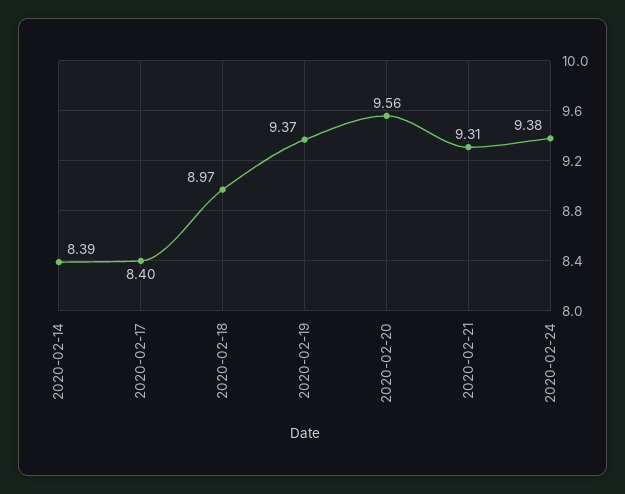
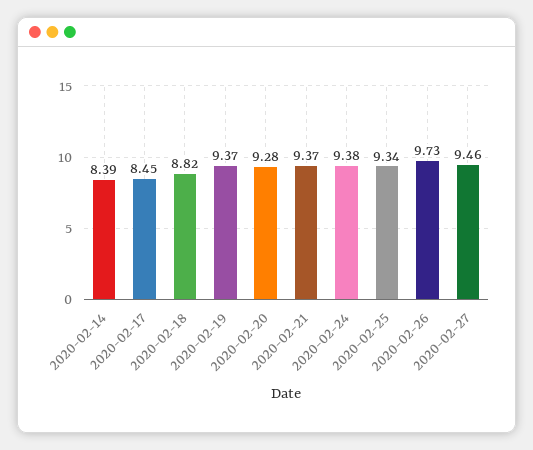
2020-02-17: 8.4 -> 8.45
2020-02-18: 8.97 -> 8.82
2020-02-20: 9.56 -> 9.28
2020-02-21: 9.31 -> 9.37
2020-02-25: none -> 9.34
2020-02-26: none -> 9.73
2020-02-27: none -> 9.46

